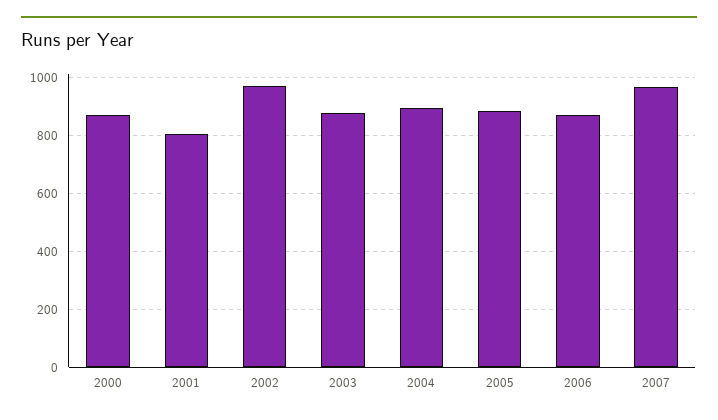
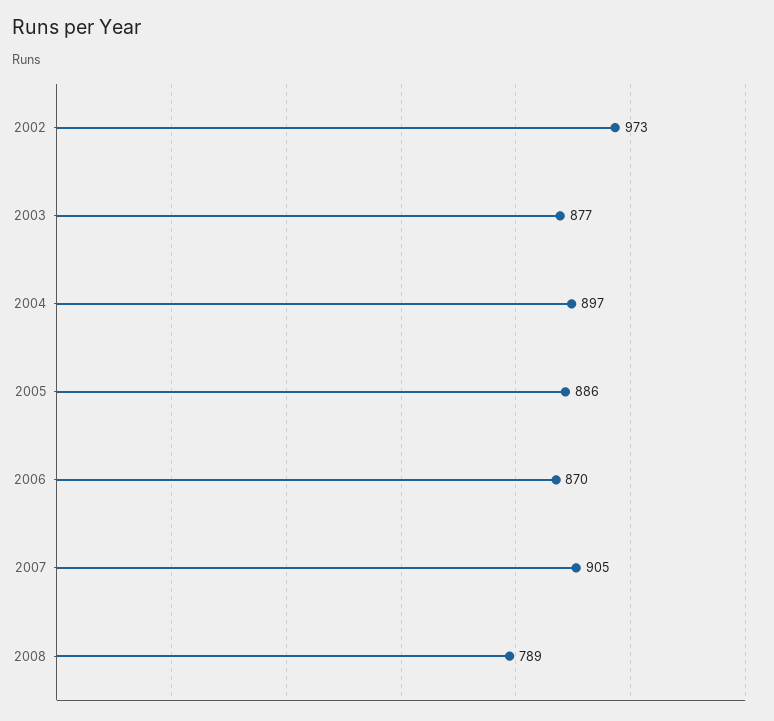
2000: 875 -> none
2001: 800 -> none
2007: 975 -> 905
2008: none -> 789

